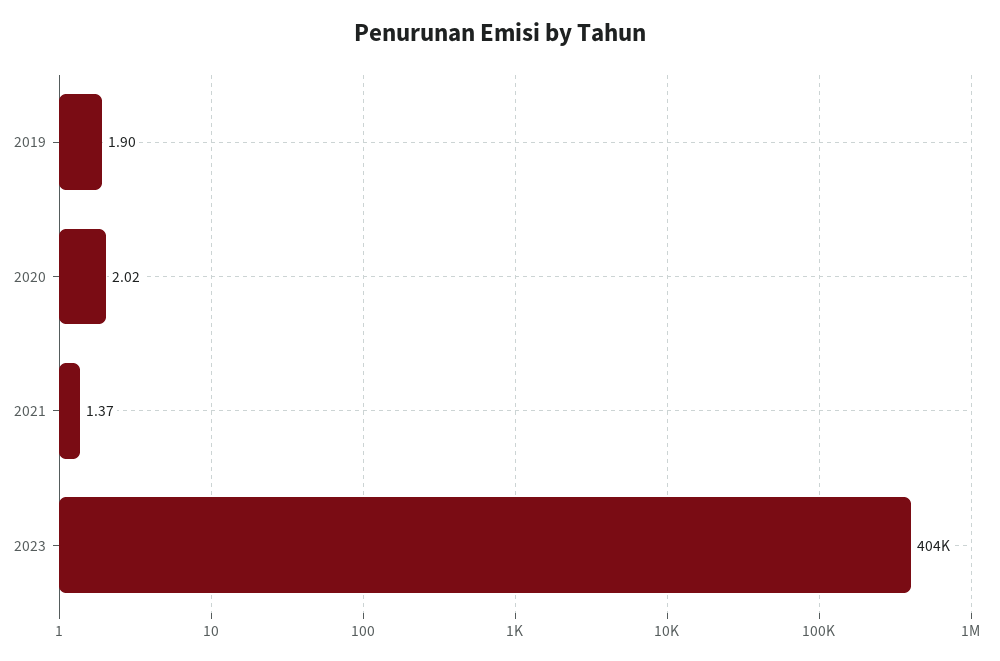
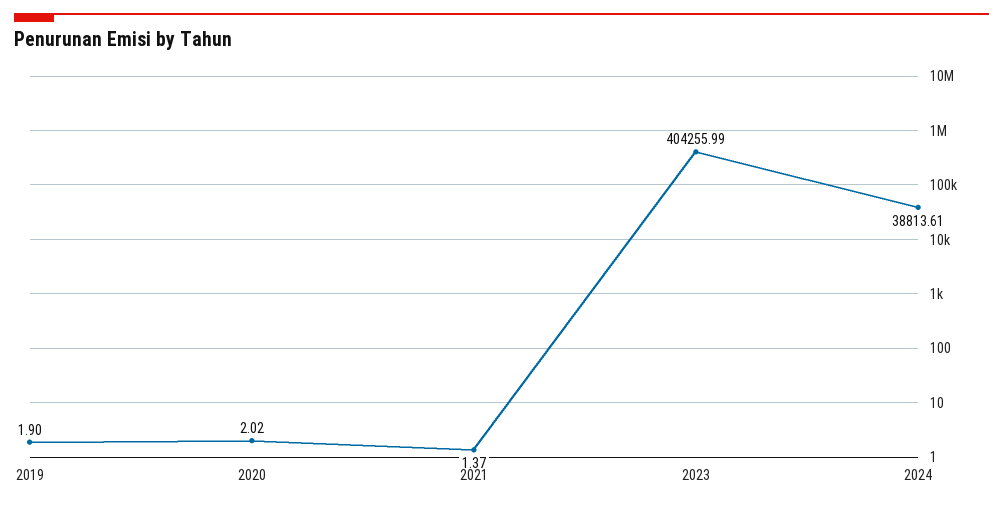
2024: none -> 38813.61

